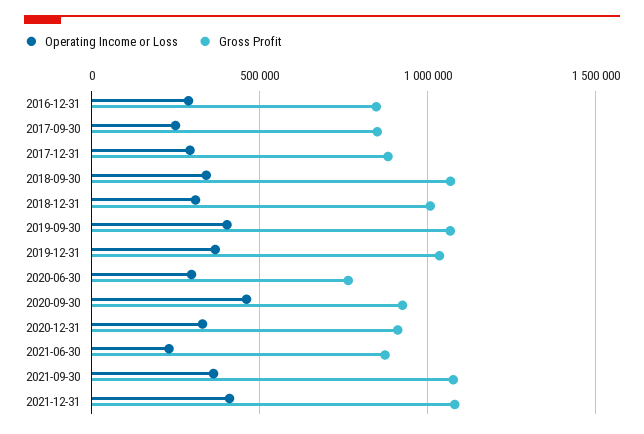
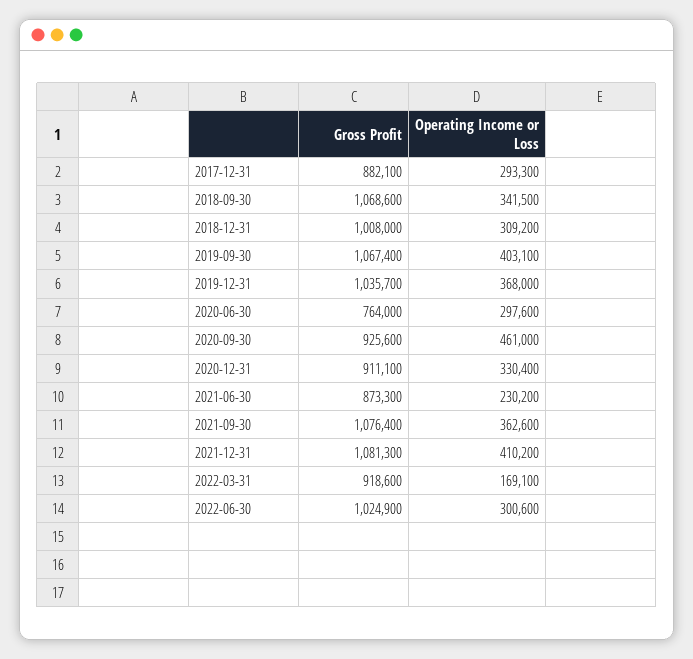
Operating Income or Loss, 2016-12-31: 300000 -> none
Gross Profit, 2016-12-31: 850000 -> none
Operating Income or Loss, 2017-09-30: 250000 -> none
Gross Profit, 2017-09-30: 850000 -> none
Gross Profit, 2022-03-31: none -> 918600
Operating Income or Loss, 2022-03-31: none -> 169100
Gross Profit, 2022-06-30: none -> 1024900
Operating Income or Loss, 2022-06-30: none -> 300600

